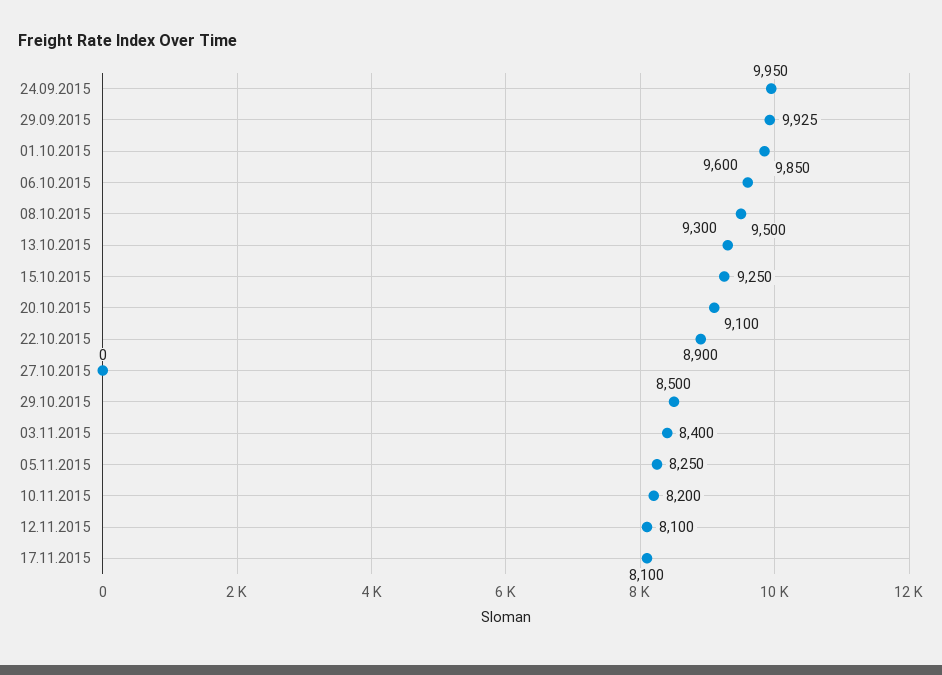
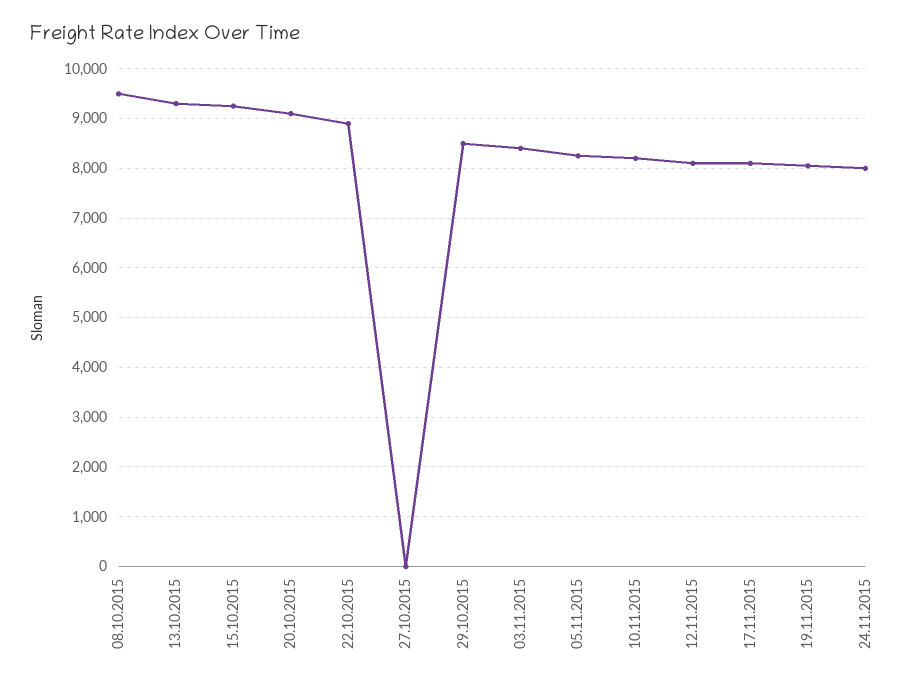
24.09.2015: 9950 -> none
29.09.2015: 9925 -> none
01.10.2015: 9850 -> none
06.10.2015: 9600 -> none
19.11.2015: none -> 8000
24.11.2015: none -> 8000

